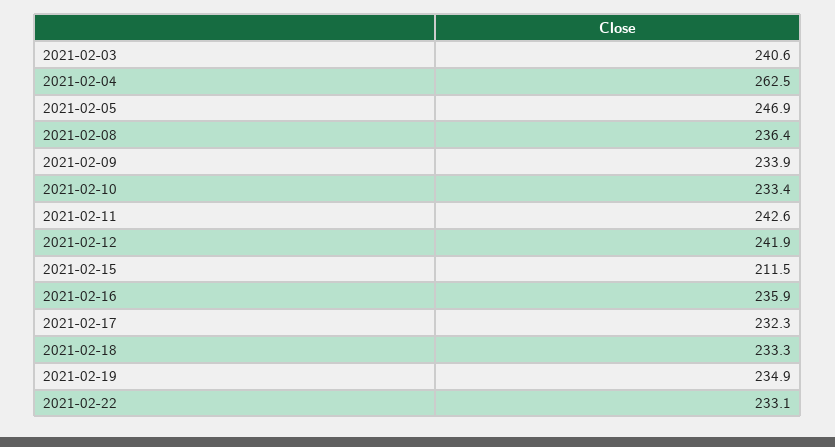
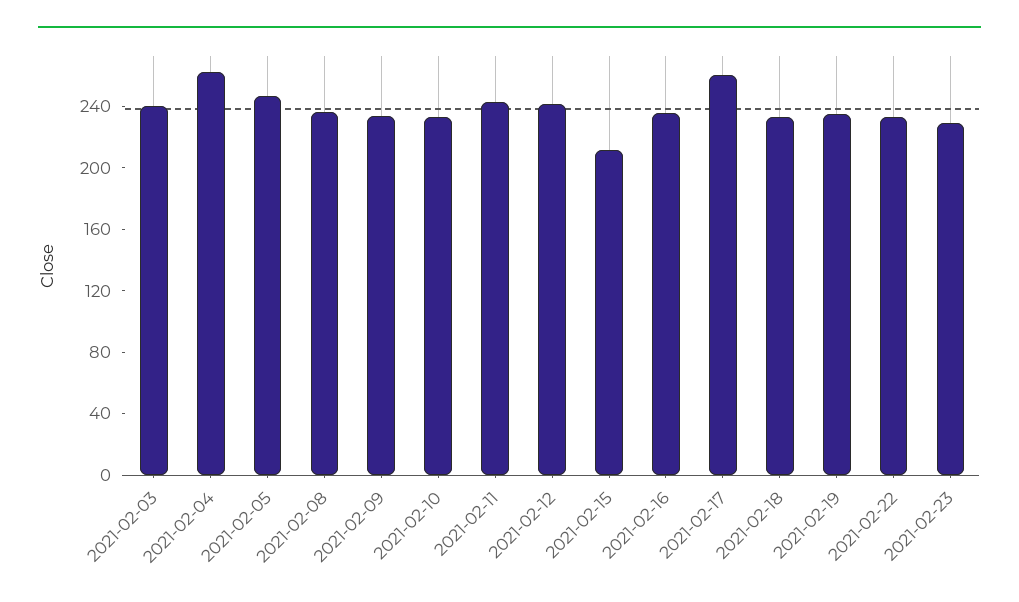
2021-02-17: 232.3 -> 260
2021-02-23: none -> 230

